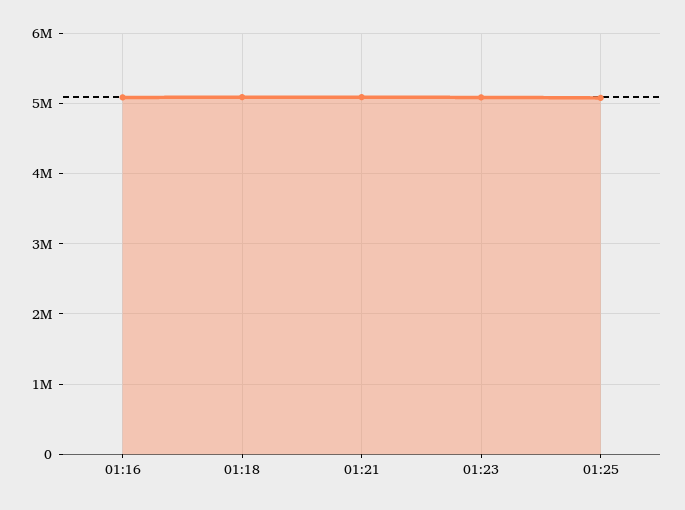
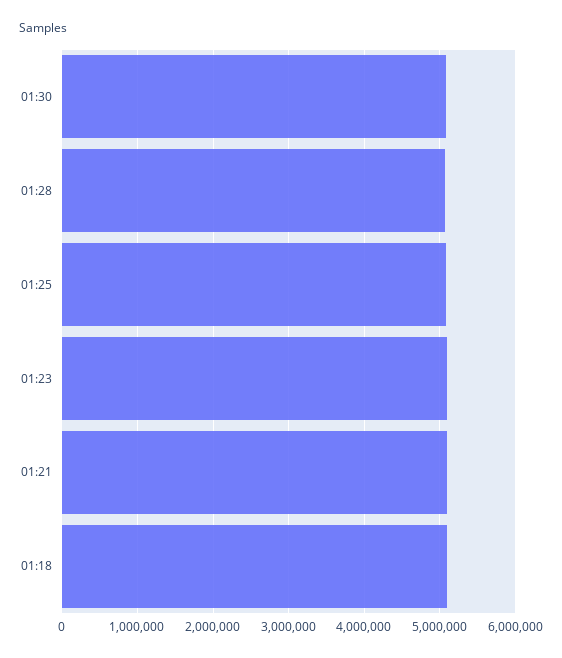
01:16: 5100000 -> none
01:30: none -> 5100000
01:28: none -> 5100000

